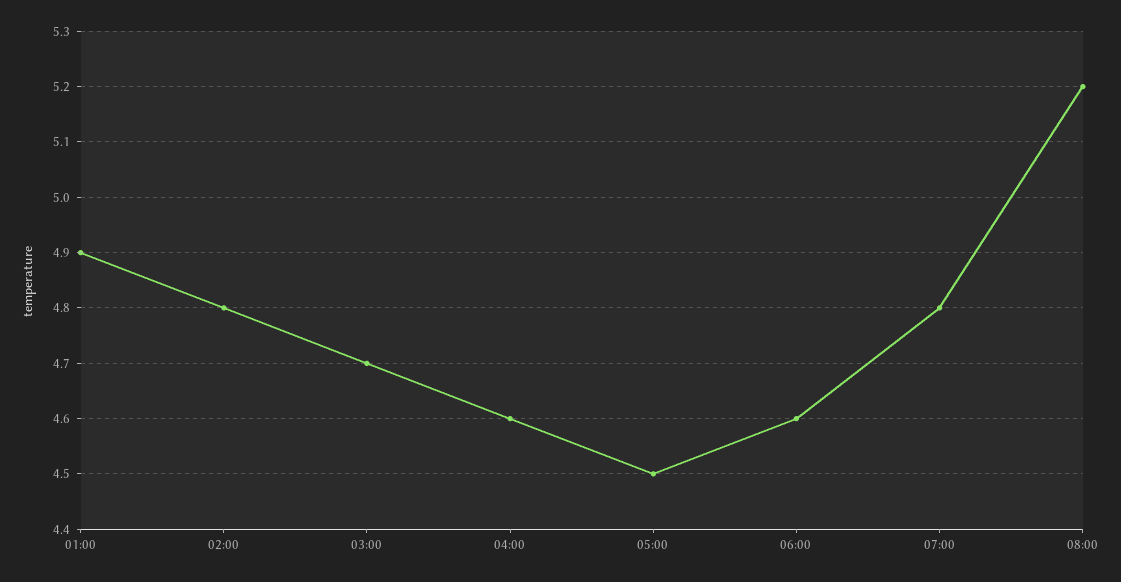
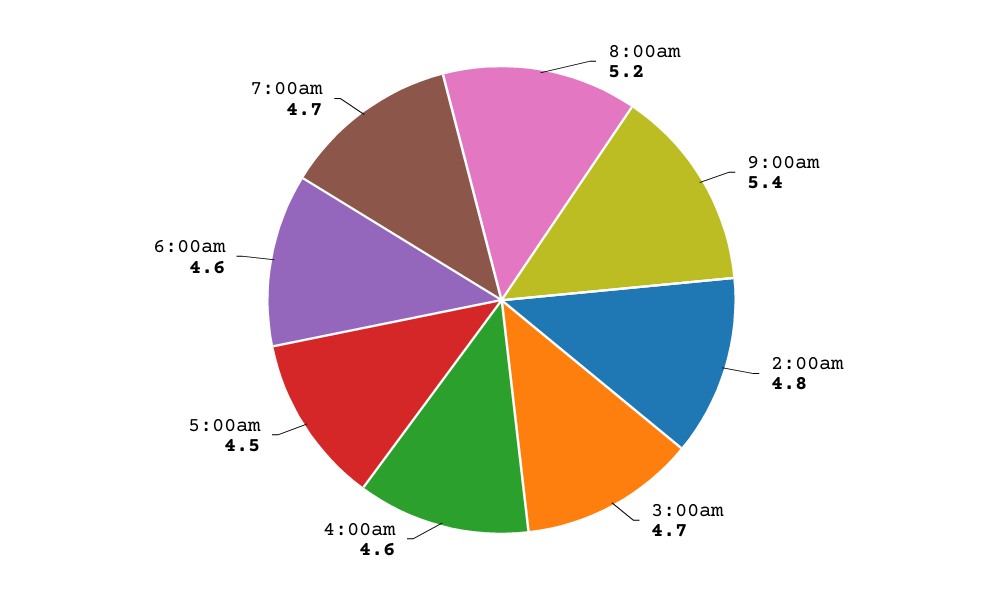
01:00: 4.9 -> none
07:00: 4.8 -> 4.7
9:00am: none -> 5.4

